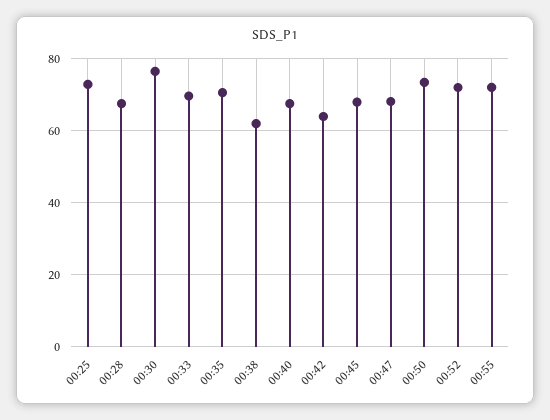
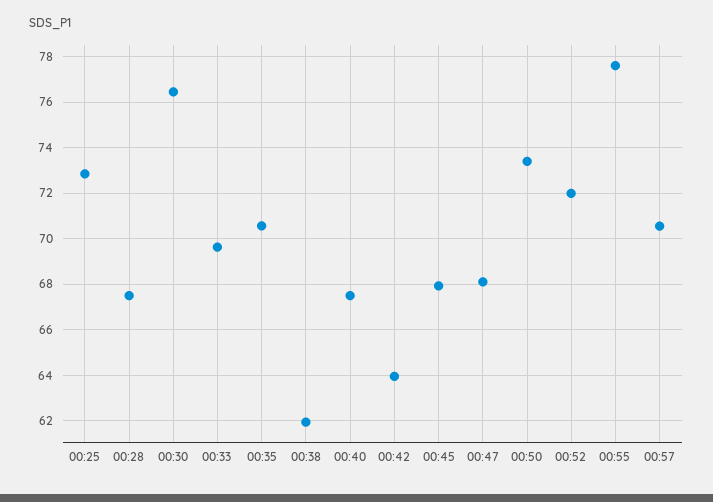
00:55: 72 -> 77.5
00:57: none -> 70.5

